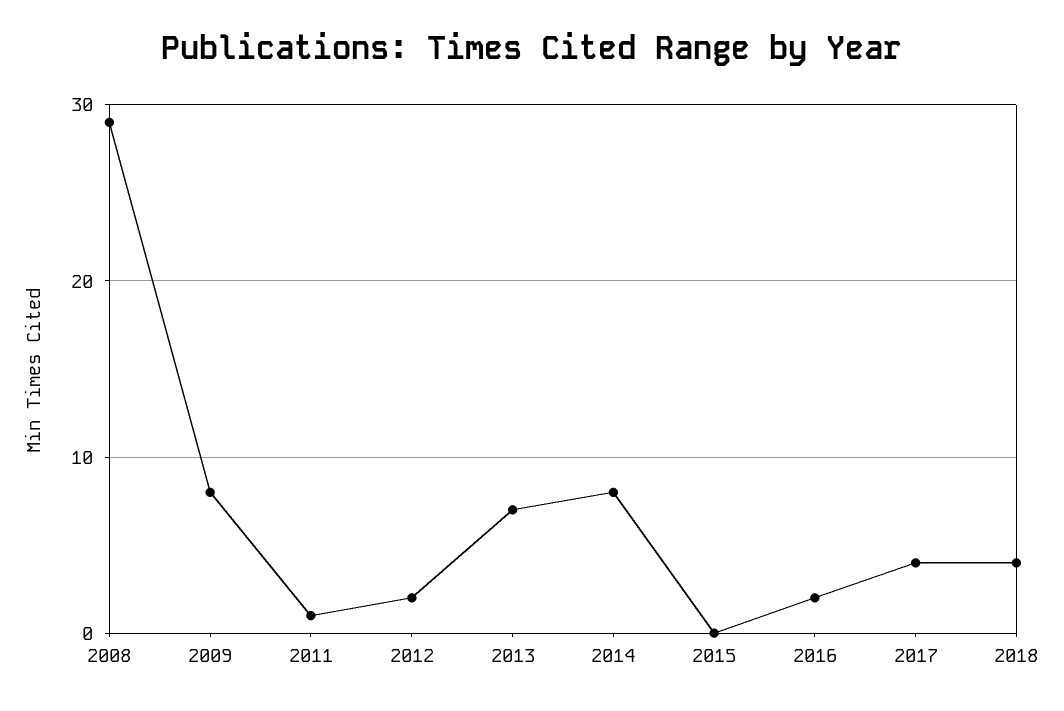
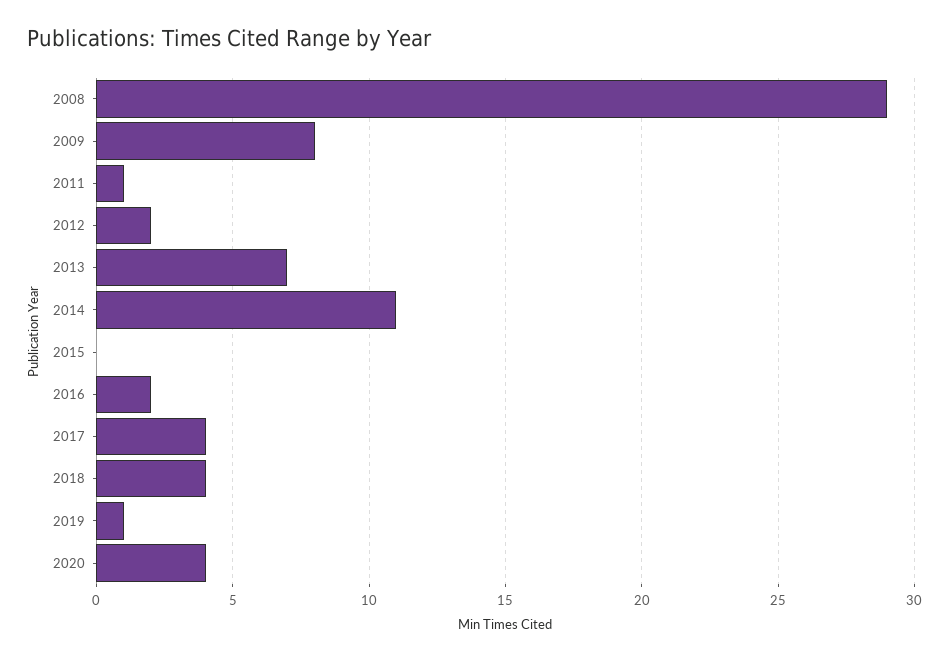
2014: 8 -> 11
2019: none -> 1
2020: none -> 4

